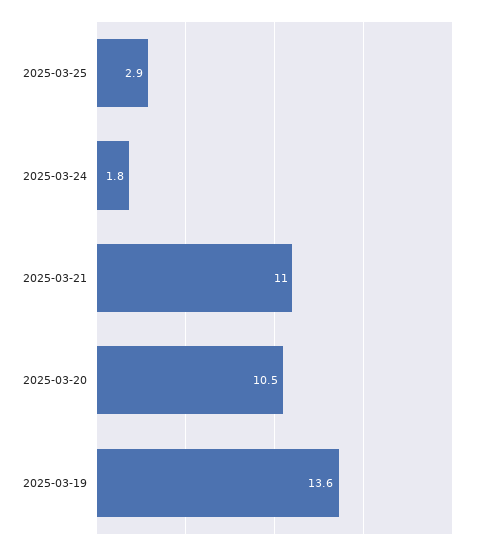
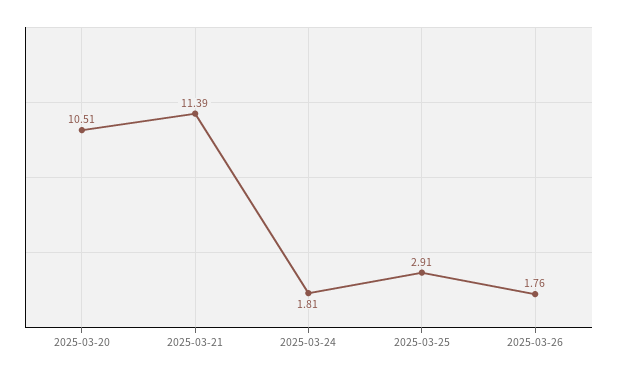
2025-03-21: 11 -> 11.39
2025-03-19: 13.6 -> none
2025-03-26: none -> 1.76

